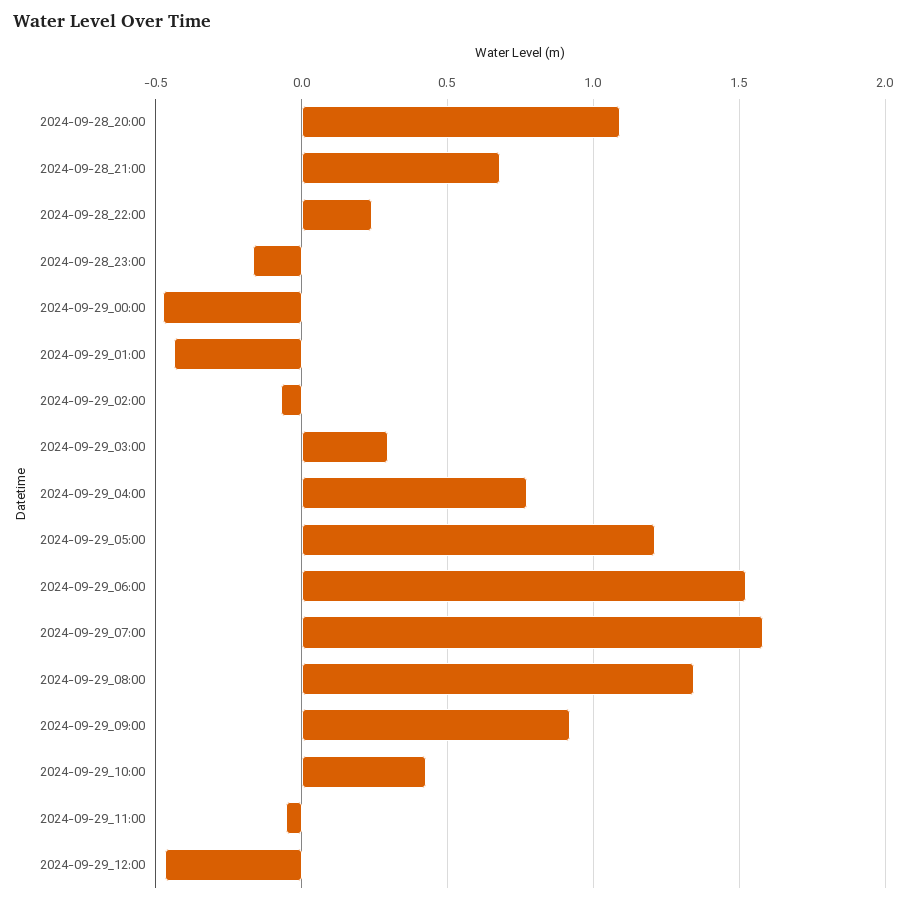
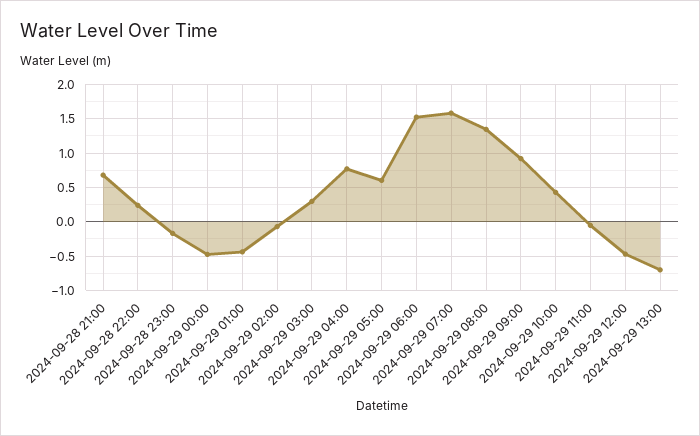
2024-09-28_20:00: 1.1 -> none
2024-09-29_05:00: 1.2 -> 0.6
2024-09-29 13:00: none -> -0.7

